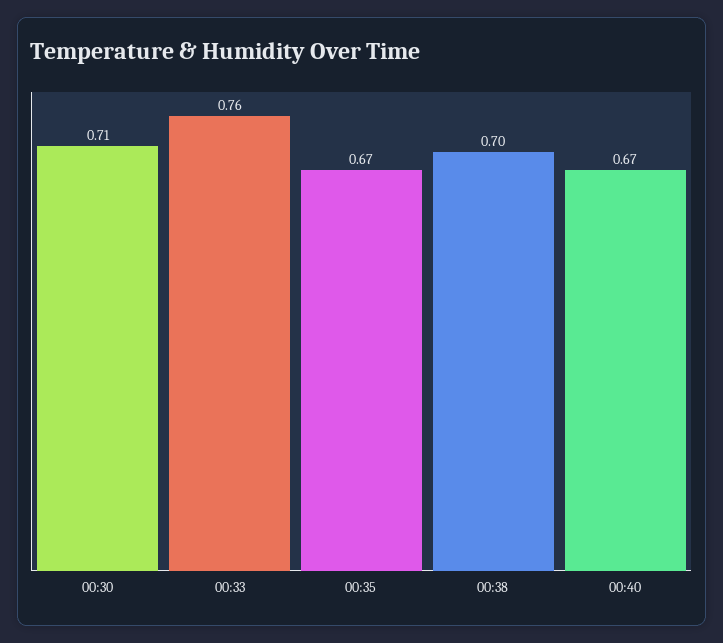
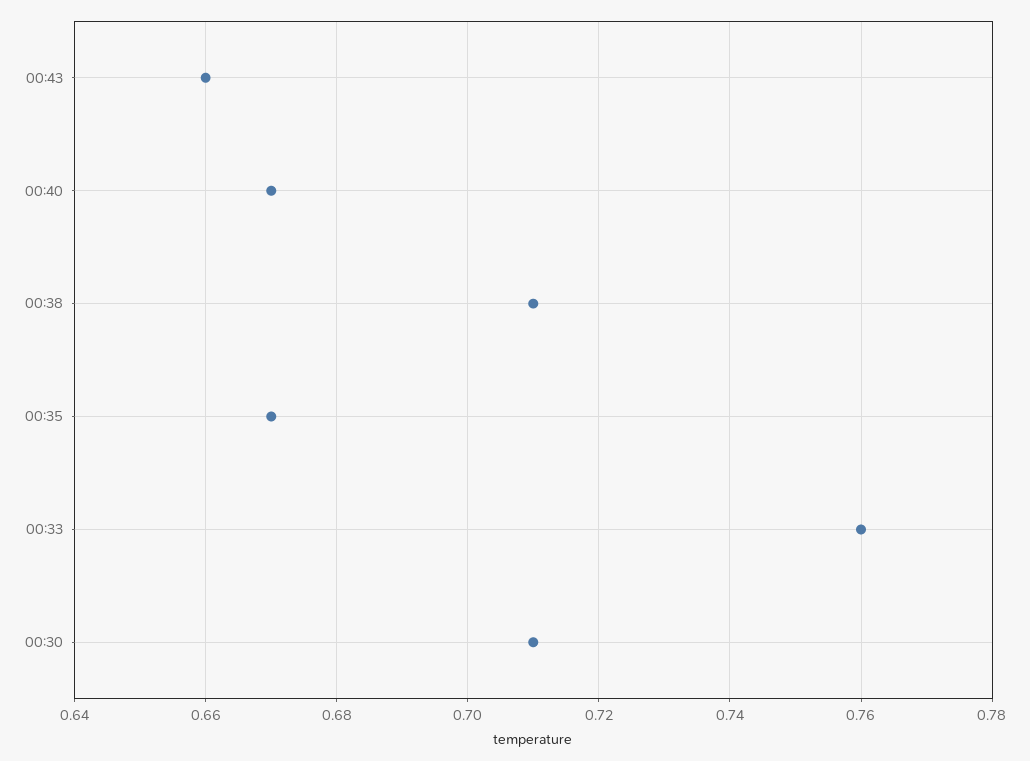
00:38: 0.7 -> 0.71
00:43: none -> 0.66

